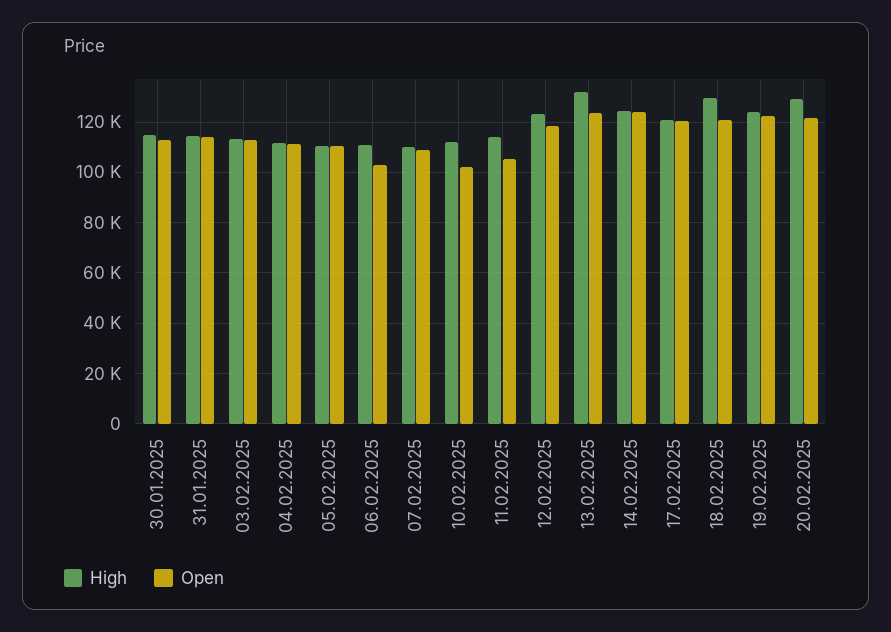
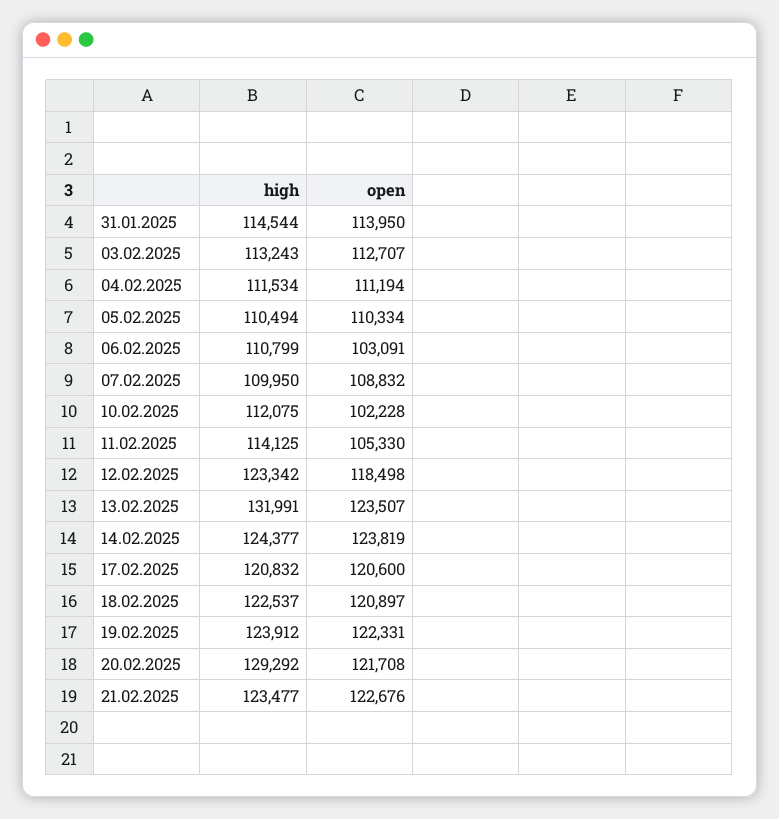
High, 30.01.2025: 115000 -> none
Open, 30.01.2025: 112500 -> none
High, 18.02.2025: 130000 -> 122537
High, 21.02.2025: none -> 123477
Open, 21.02.2025: none -> 122676

